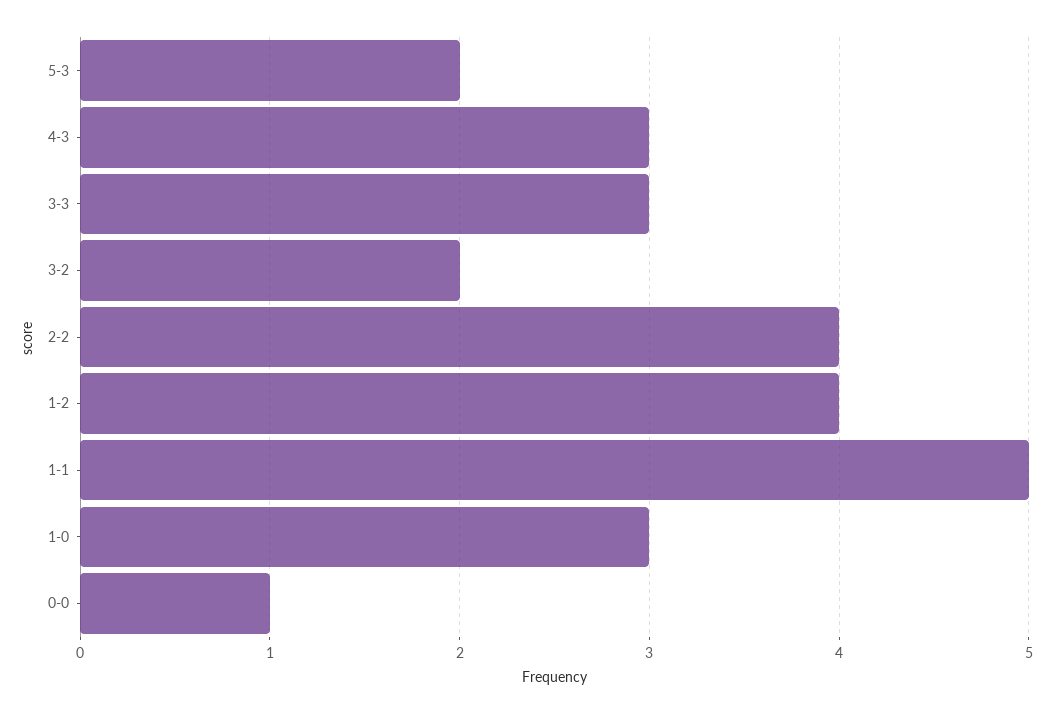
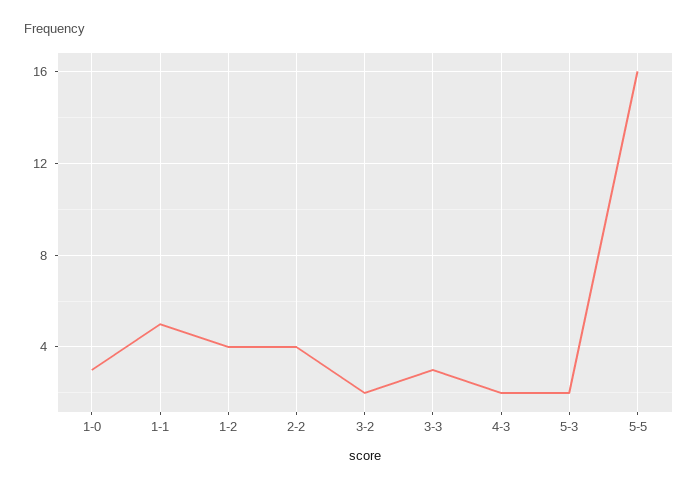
4-3: 3 -> 2
0-0: 1 -> none
5-5: none -> 16

